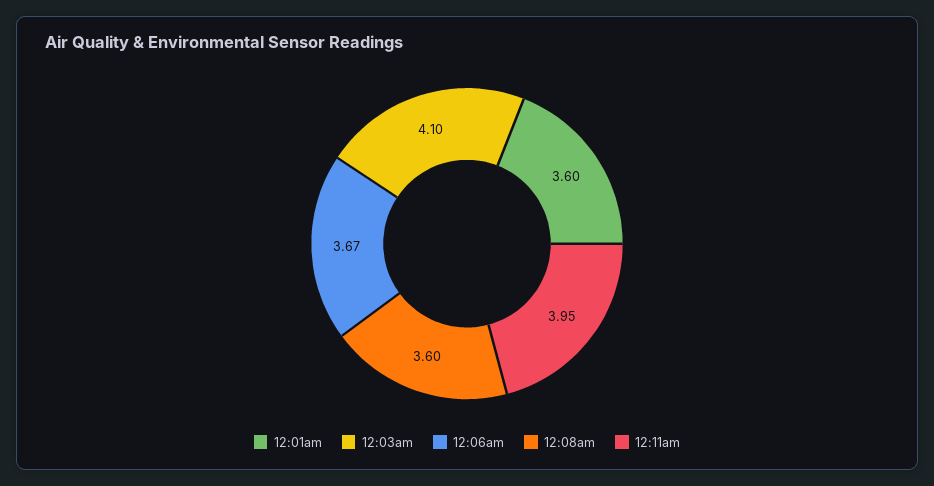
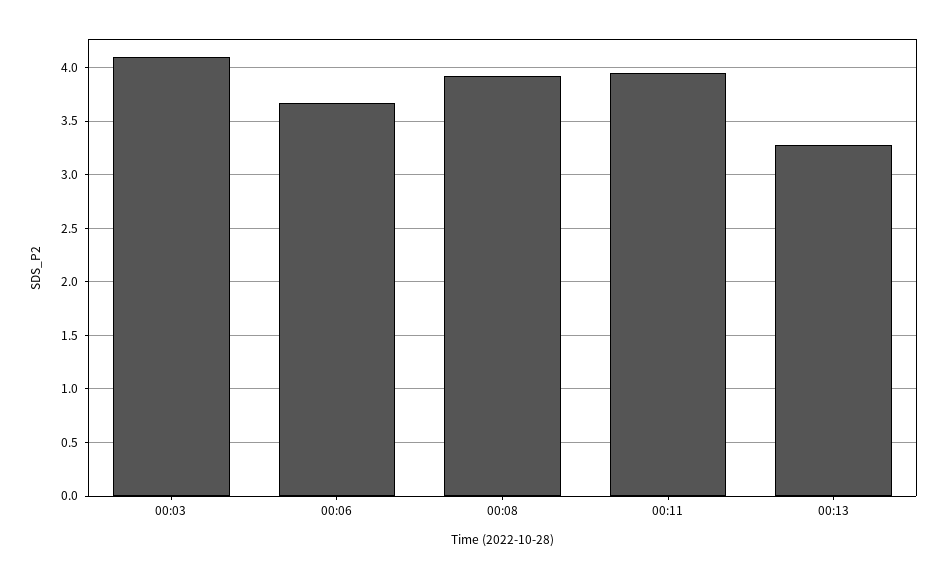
12:01am: 3.6 -> none
12:08am: 3.6 -> 3.9
00:13: none -> 3.3

